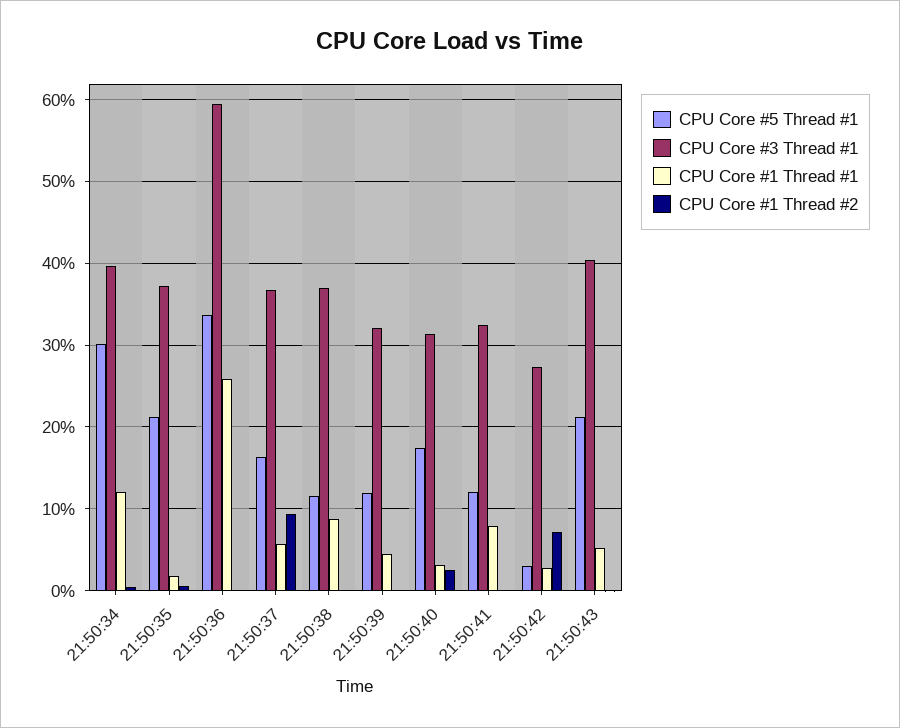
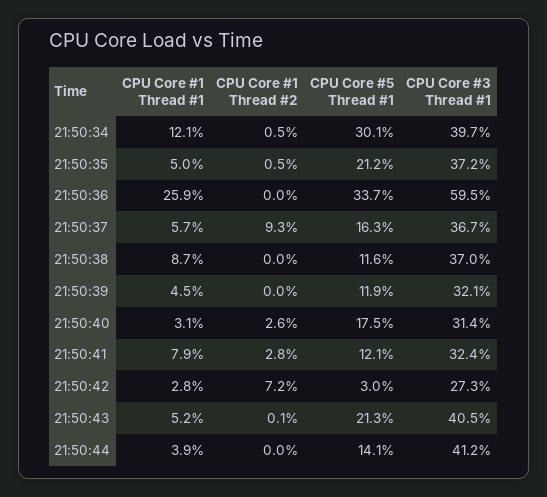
CPU Core #1 Thread #1, 21:50:35: 2 -> 5
CPU Core #1 Thread #2, 21:50:41: 0 -> 2.8
CPU Core #1 Thread #1, 21:50:44: none -> 3.9
CPU Core #1 Thread #2, 21:50:44: none -> 0
CPU Core #5 Thread #1, 21:50:44: none -> 14.1
CPU Core #3 Thread #1, 21:50:44: none -> 41.2

